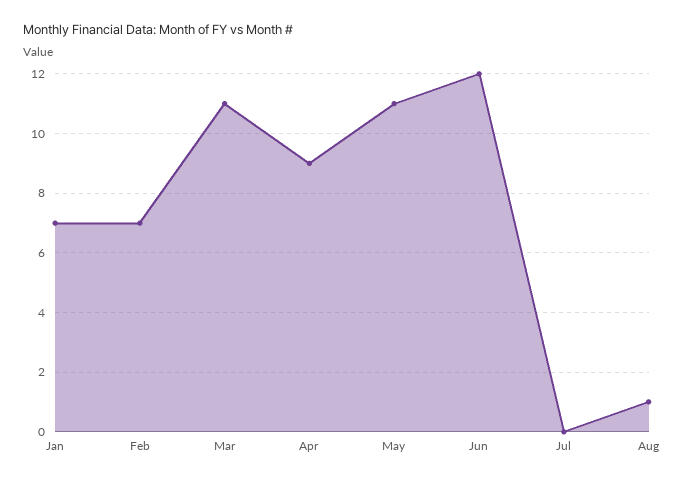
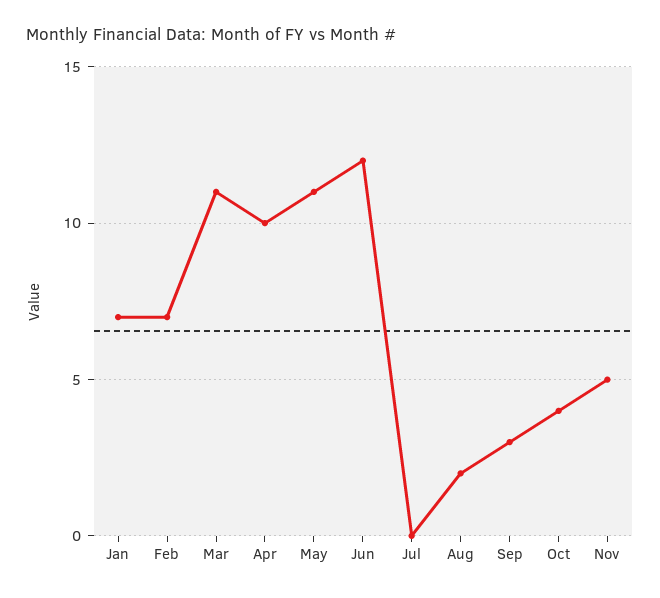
Apr: 9 -> 10
Aug: 1 -> 2
Sep: none -> 3
Oct: none -> 4
Nov: none -> 5

